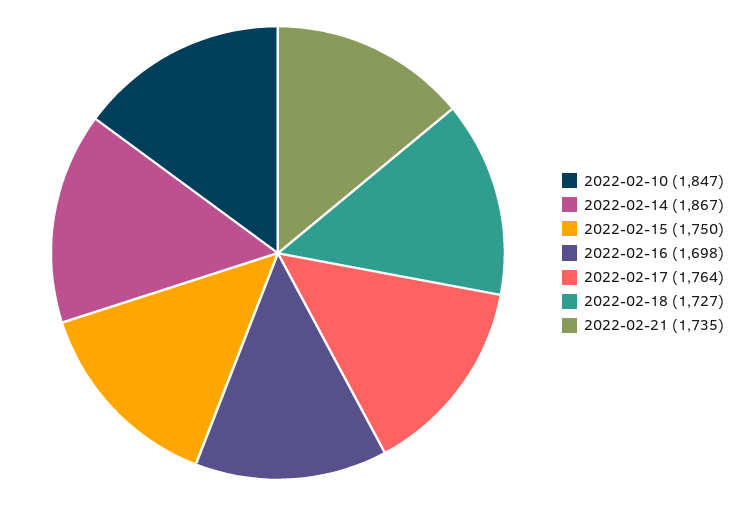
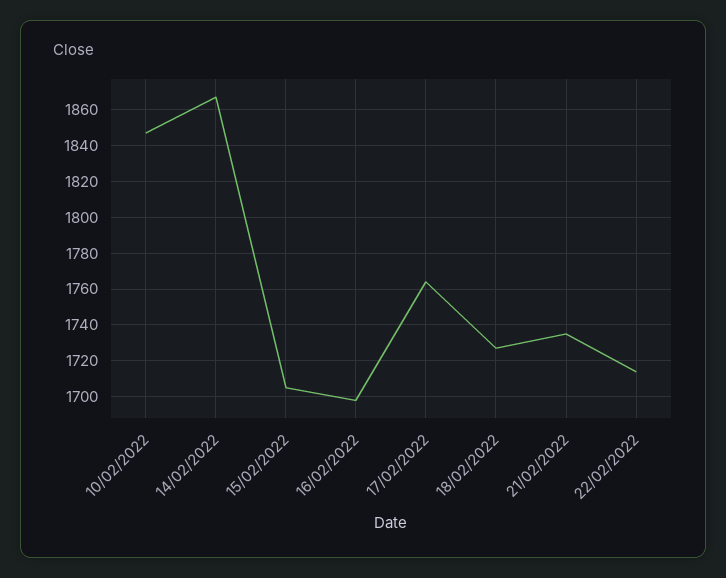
2022-02-15: 1750 -> 1705
22/02/2022: none -> 1715

